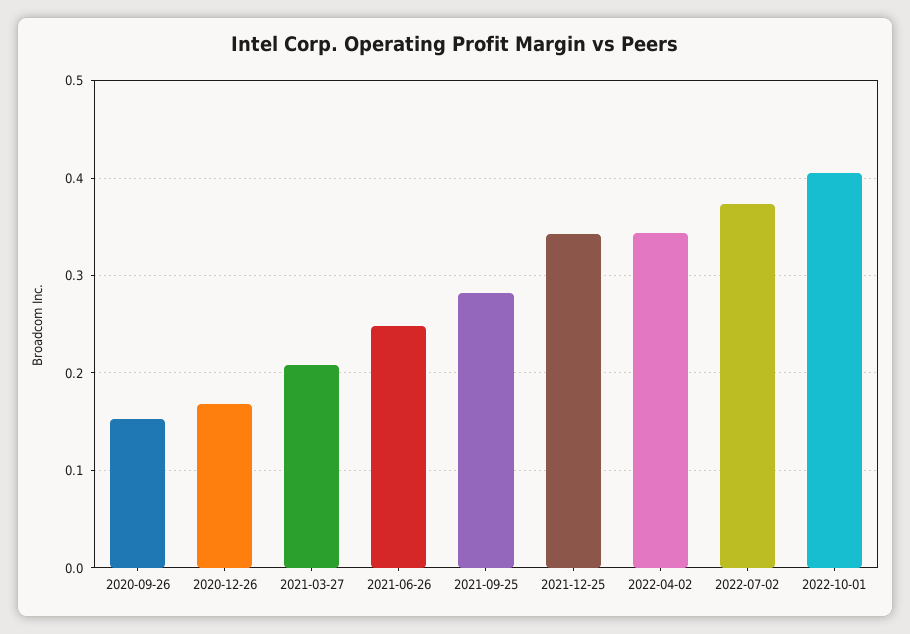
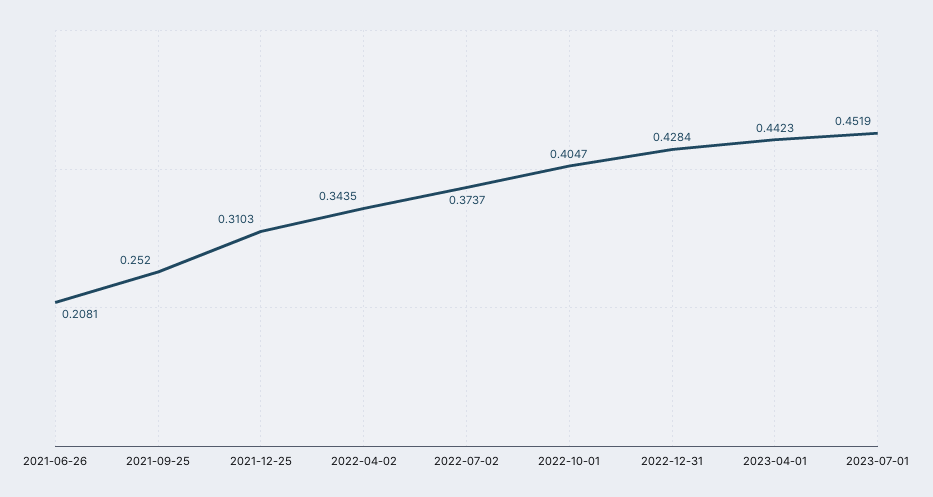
2020-09-26: 0.15 -> none
2020-12-26: 0.17 -> none
2021-03-27: 0.21 -> none
2021-06-26: 0.25 -> 0.2081
2021-09-25: 0.28 -> 0.252
2021-12-25: 0.34 -> 0.3103
2022-12-31: none -> 0.4284
2023-04-01: none -> 0.4423
2023-07-01: none -> 0.4519

